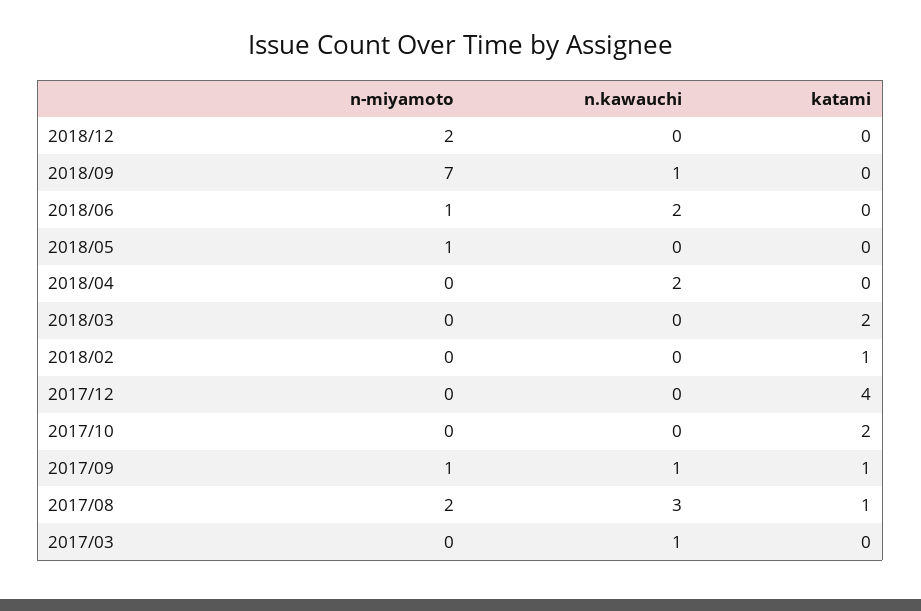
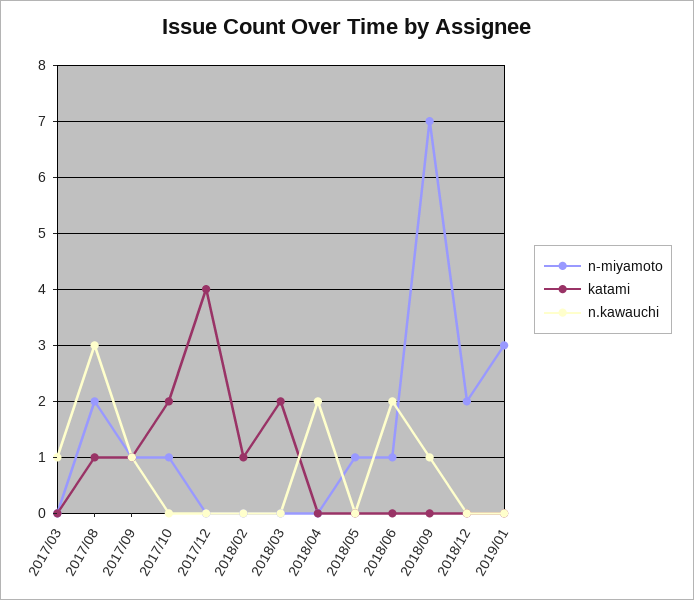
n-miyamoto, 2017/10: 0 -> 1
n-miyamoto, 2019/01: none -> 3
katami, 2019/01: none -> 0
n.kawauchi, 2019/01: none -> 0

